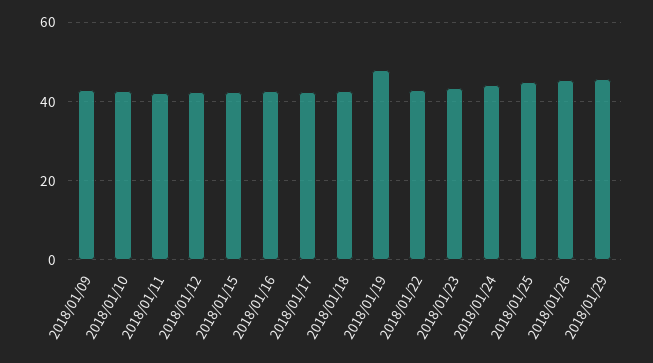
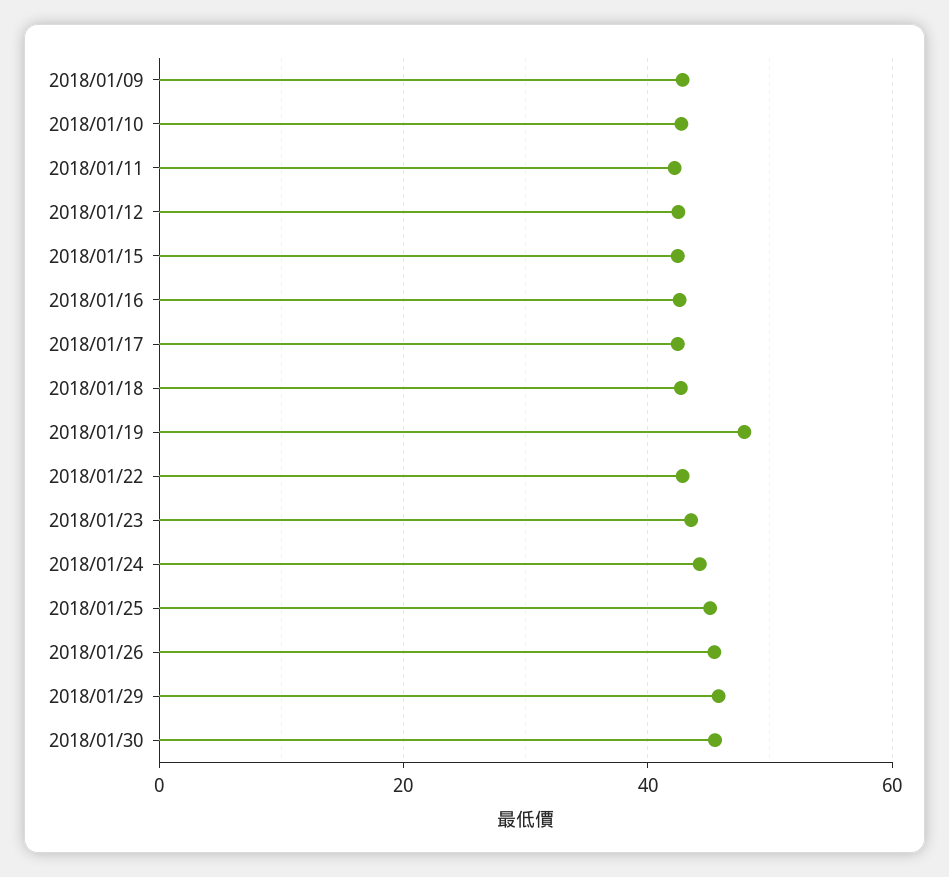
2018/01/30: none -> 46

